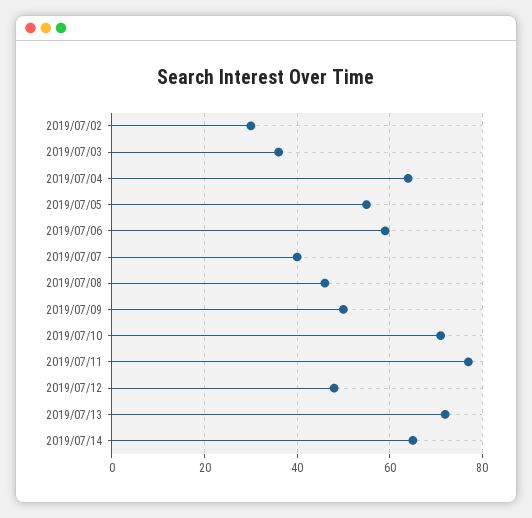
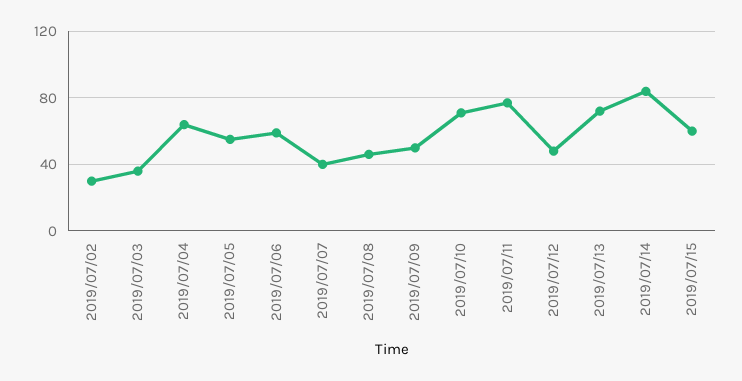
2019/07/14: 65 -> 85
2019/07/15: none -> 60

